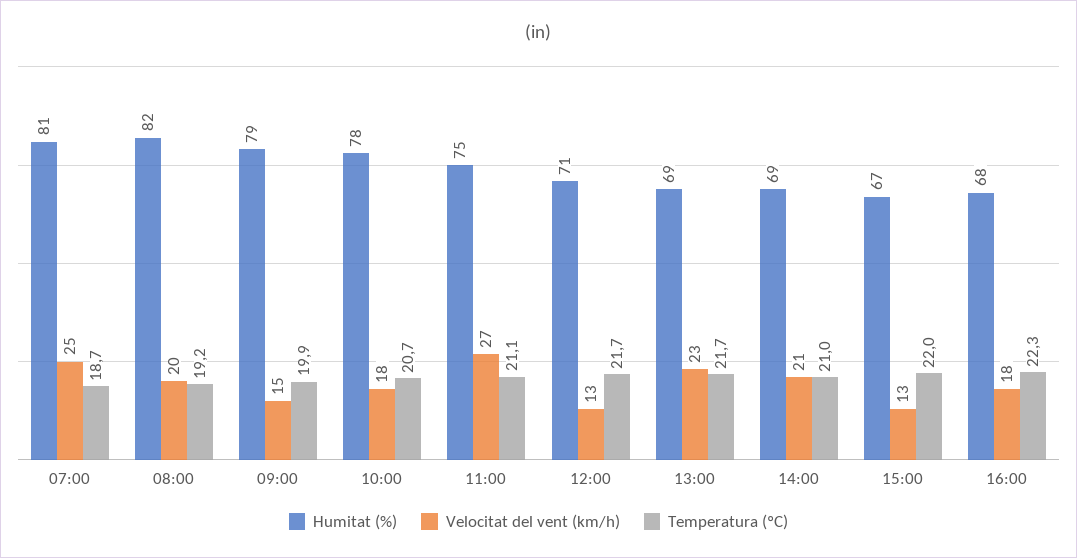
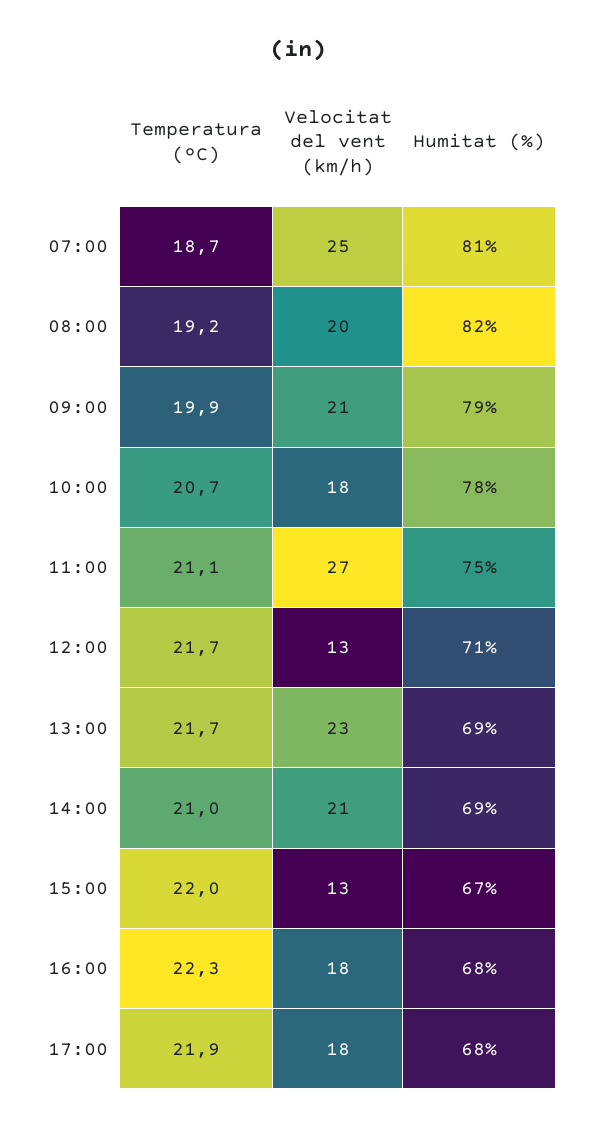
Velocitat del vent (km/h), 09:00: 15 -> 21
Temperatura (ºC), 17:00: none -> 21.9
Velocitat del vent (km/h), 17:00: none -> 18
Humitat (%), 17:00: none -> 68

